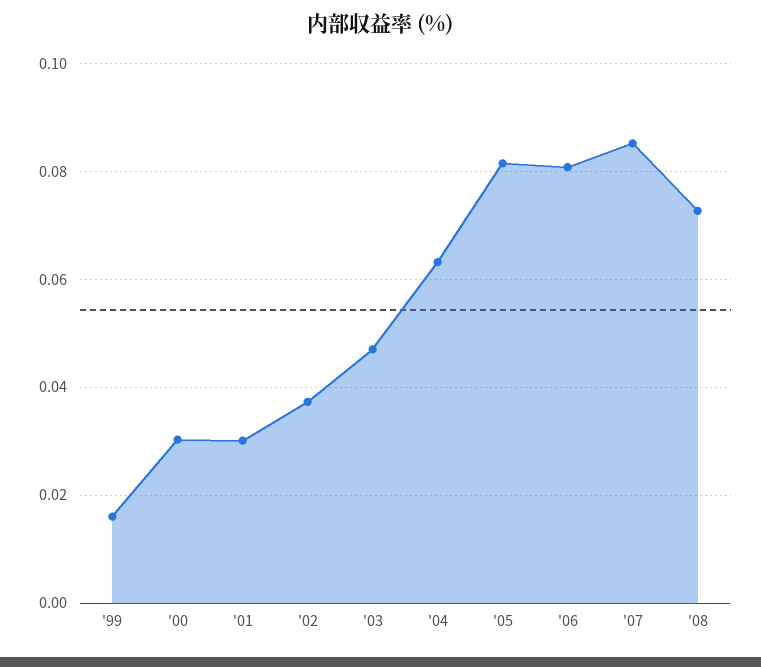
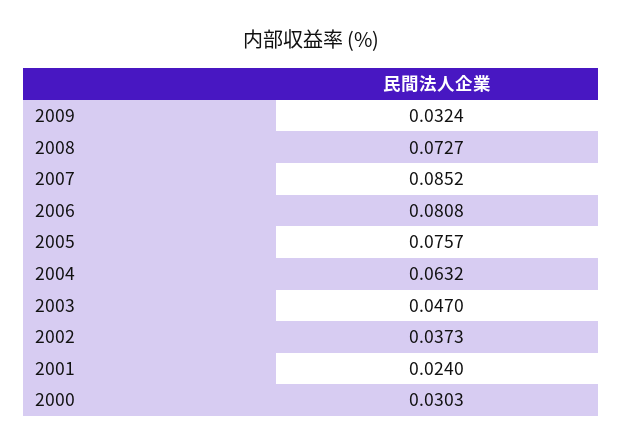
'99: 0.016 -> none
'01: 0.03 -> 0.024
'05: 0.082 -> 0.0757
2009: none -> 0.0324

